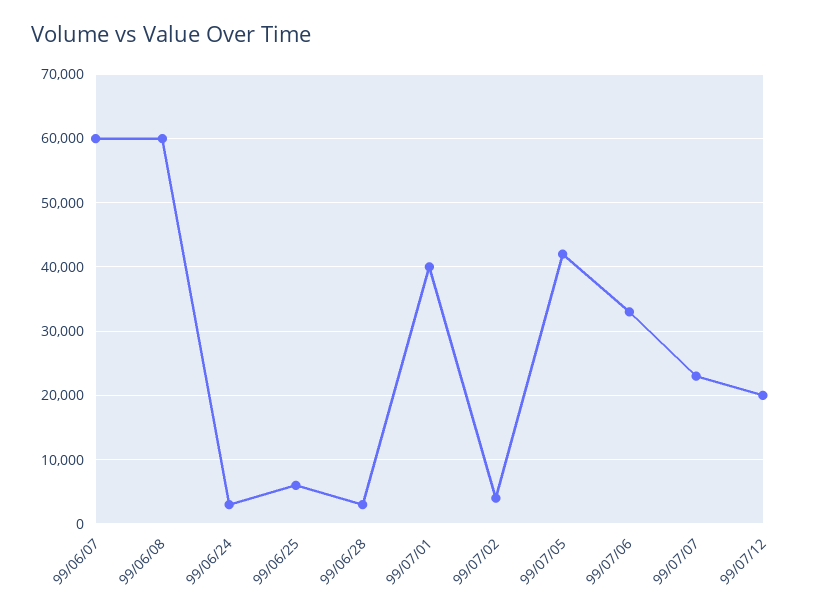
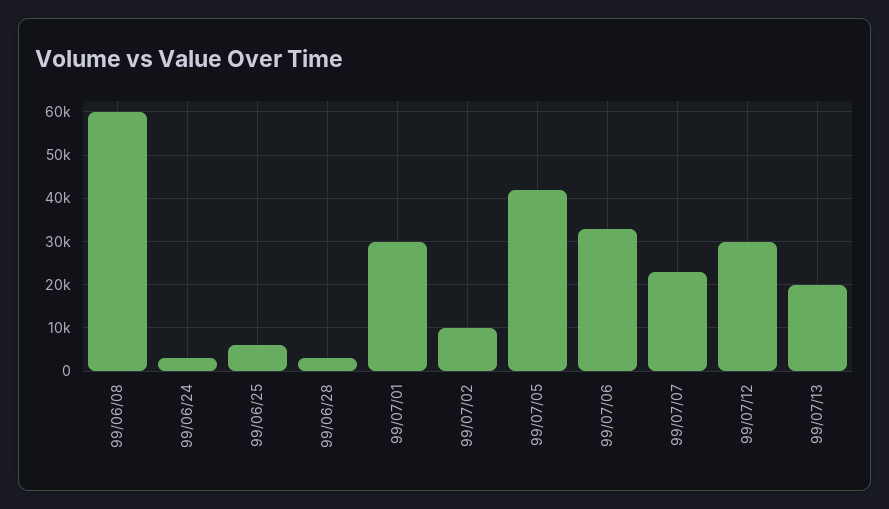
99/06/07: 60000 -> none
99/07/01: 40000 -> 30000
99/07/02: 4000 -> 10000
99/07/12: 20000 -> 30000
99/07/13: none -> 20000

